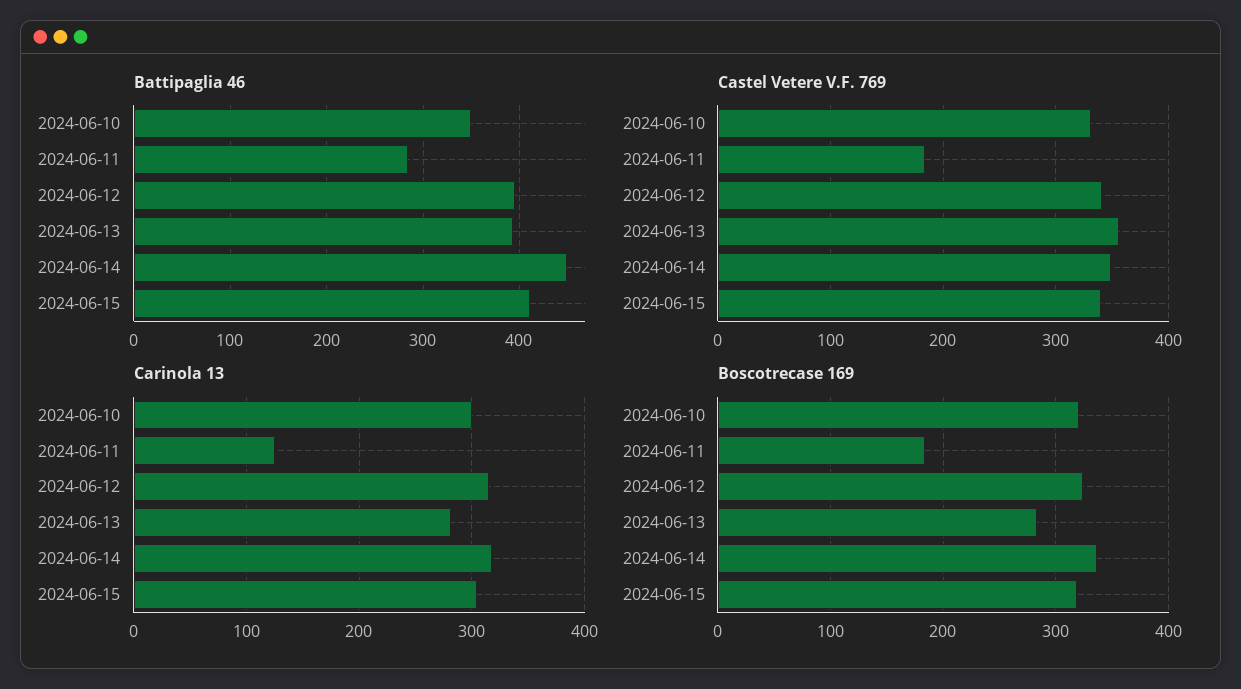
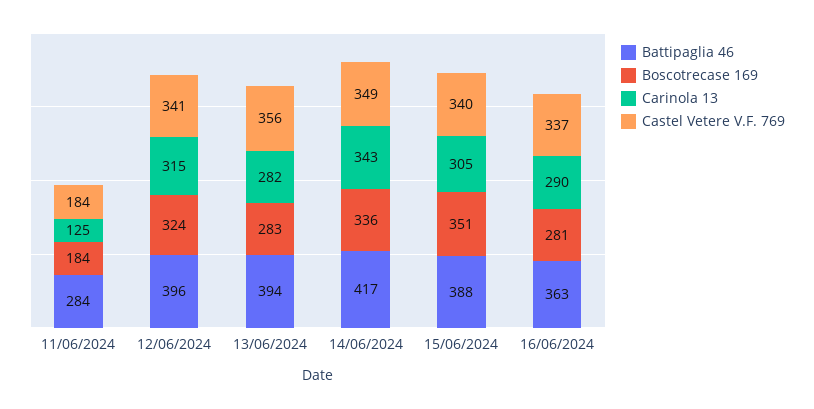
Battipaglia 46, 2024-06-10: 350 -> none
Battipaglia 46, 2024-06-14: 450 -> 417
Battipaglia 46, 2024-06-15: 410 -> 388
Castel Vetere V.F. 769, 2024-06-10: 330 -> none
Carinola 13, 2024-06-10: 300 -> none
Carinola 13, 2024-06-14: 320 -> 343
Boscotrecase 169, 2024-06-10: 320 -> none
Boscotrecase 169, 2024-06-15: 320 -> 351
Battipaglia 46, 16/06/2024: none -> 363
Boscotrecase 169, 16/06/2024: none -> 281
Carinola 13, 16/06/2024: none -> 290
Castel Vetere V.F. 769, 16/06/2024: none -> 337

